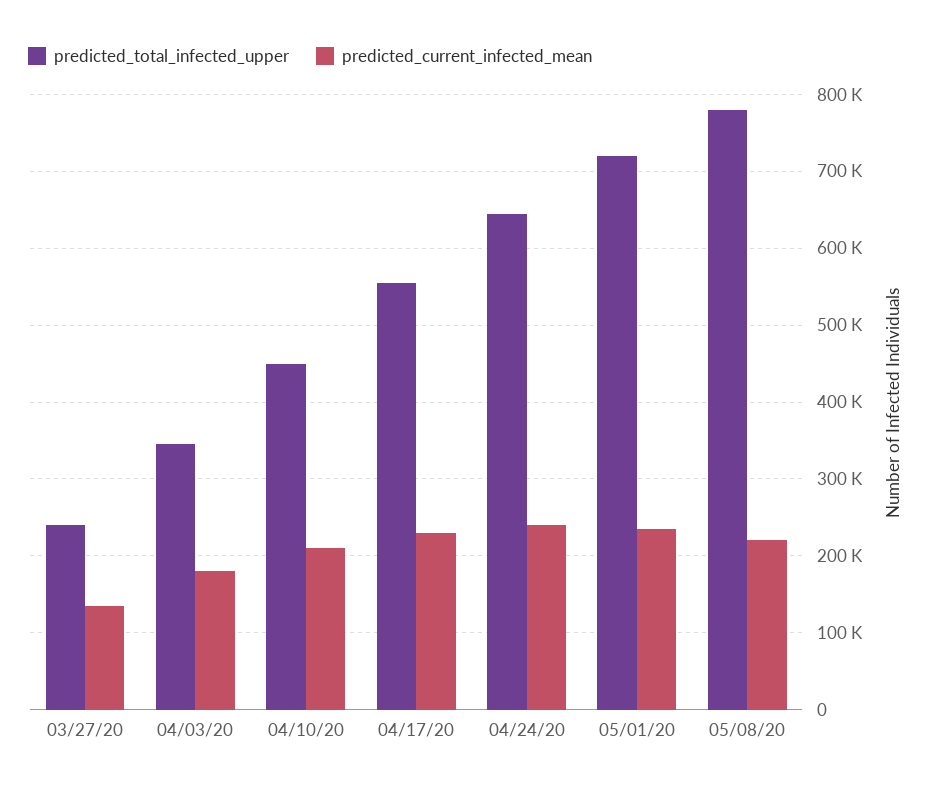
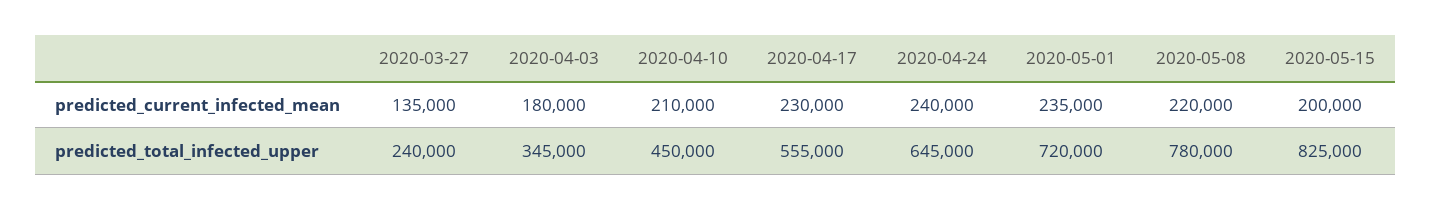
predicted_current_infected_mean, 2020-05-15: none -> 200000
predicted_total_infected_upper, 2020-05-15: none -> 825000

